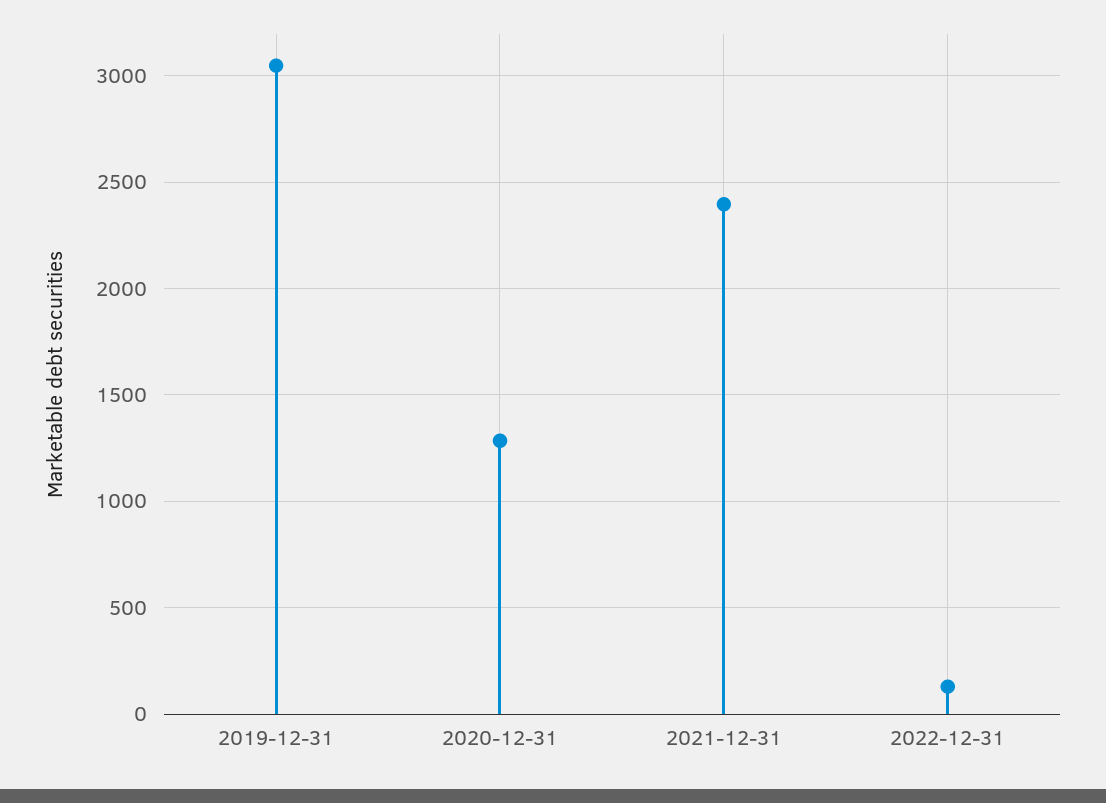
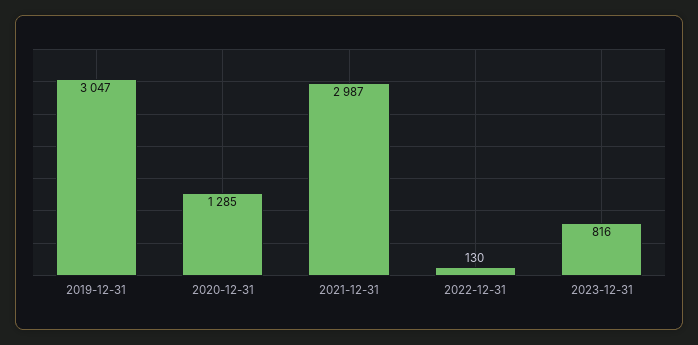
2021-12-31: 2400 -> 2987
2023-12-31: none -> 816

